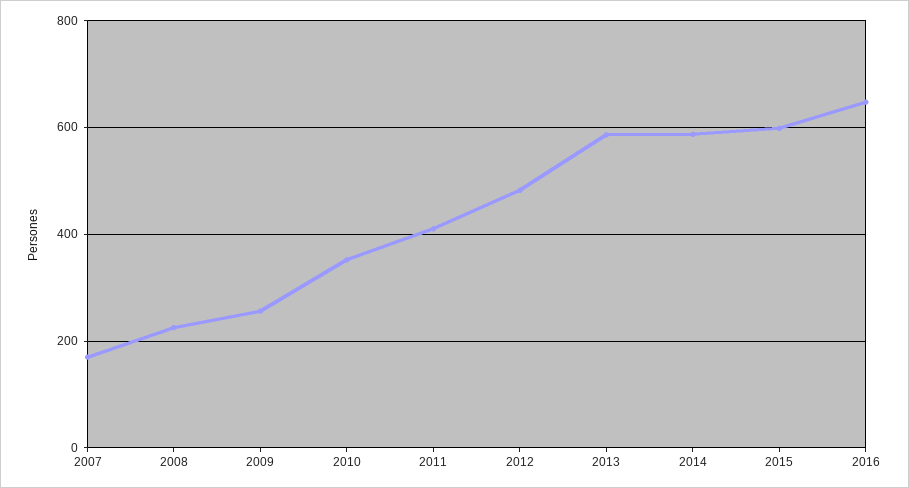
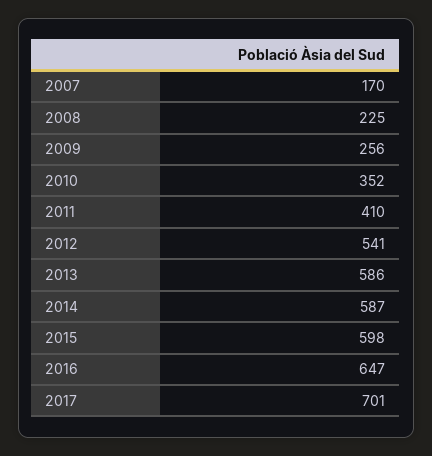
2012: 480 -> 541
2017: none -> 701

